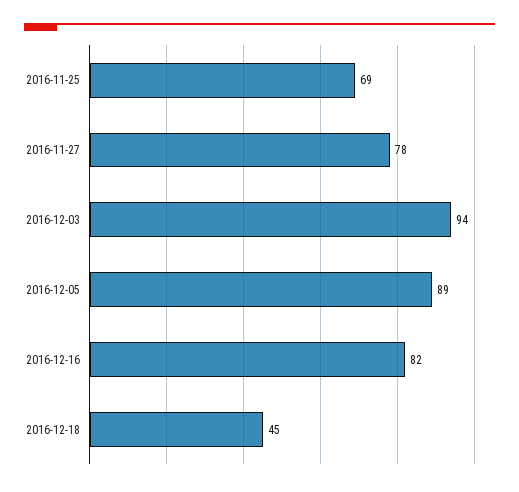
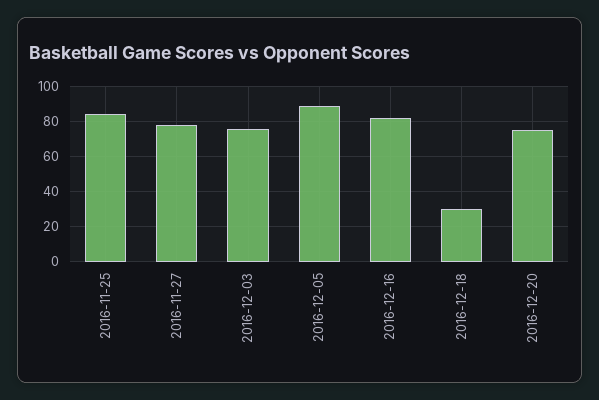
2016-11-25: 69 -> 85
2016-12-03: 94 -> 75
2016-12-18: 45 -> 30
2016-12-20: none -> 75

